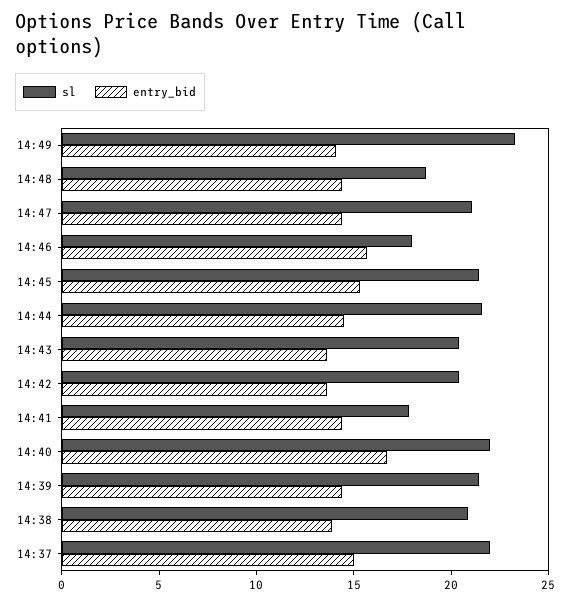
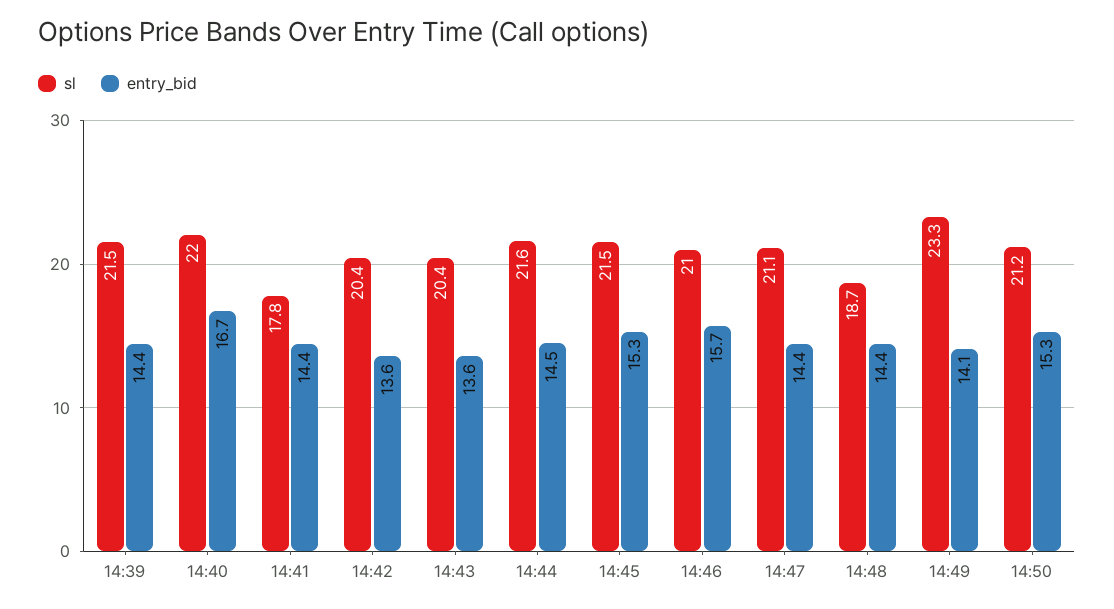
sl, 14:46: 18 -> 21
sl, 14:38: 21 -> none
entry_bid, 14:38: 14 -> none
sl, 14:37: 22 -> none
entry_bid, 14:37: 15 -> none
sl, 14:50: none -> 21.2
entry_bid, 14:50: none -> 15.3

